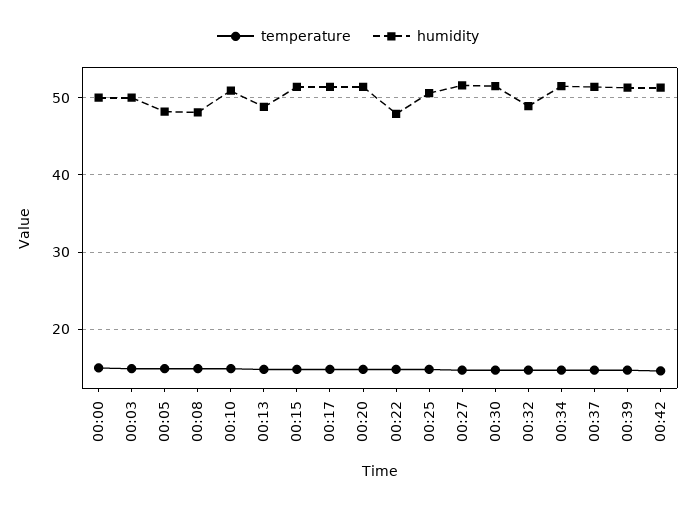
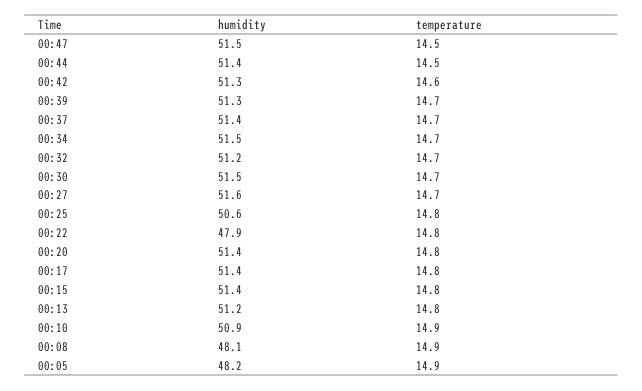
temperature, 00:00: 15 -> none
humidity, 00:00: 50 -> none
temperature, 00:03: 15 -> none
humidity, 00:03: 50 -> none
humidity, 00:13: 49 -> 51.2
humidity, 00:32: 49 -> 51.2
humidity, 00:47: none -> 51.5
temperature, 00:47: none -> 14.5
humidity, 00:44: none -> 51.4
temperature, 00:44: none -> 14.5

